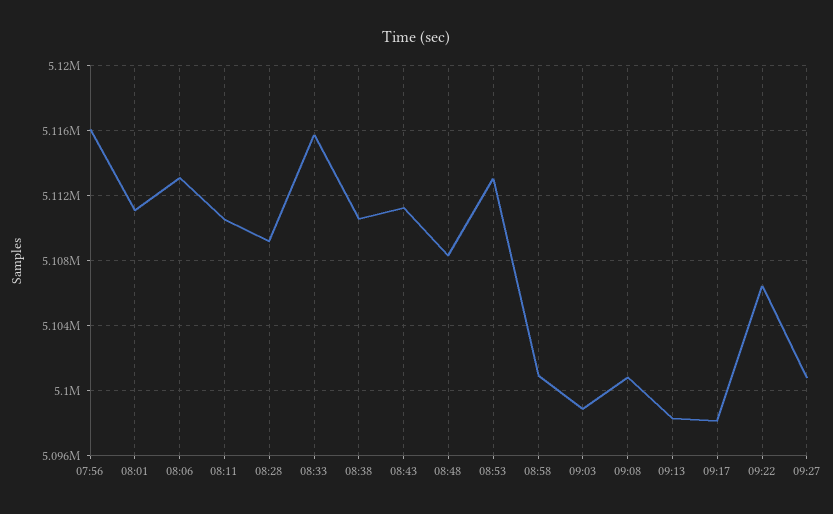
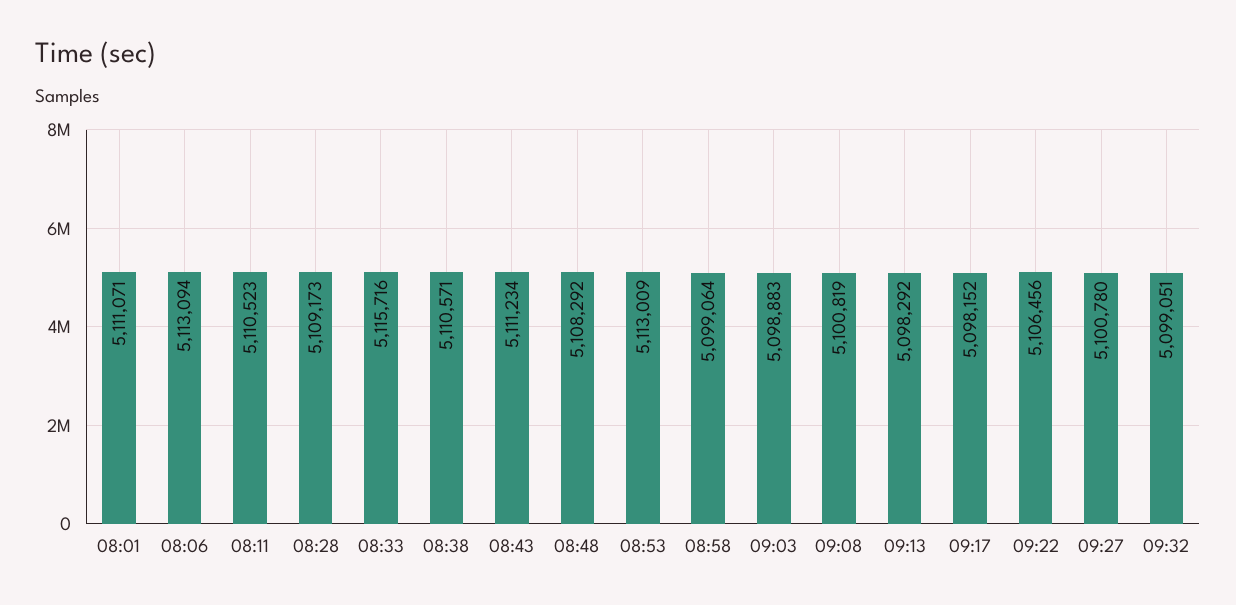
07:56: 5116000 -> none
08:58: 5101000 -> 5099064
09:32: none -> 5099051

